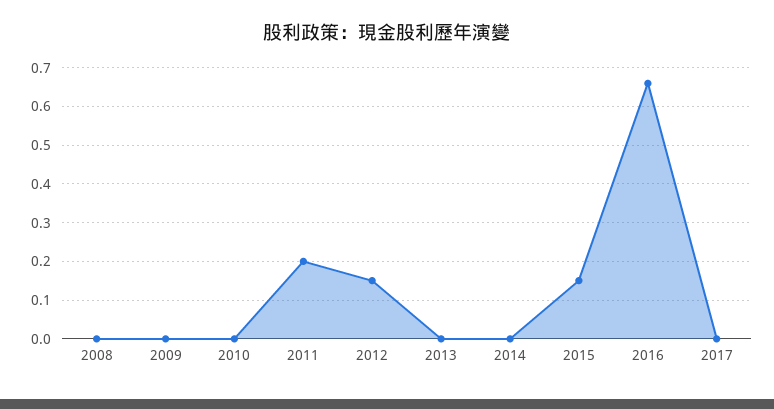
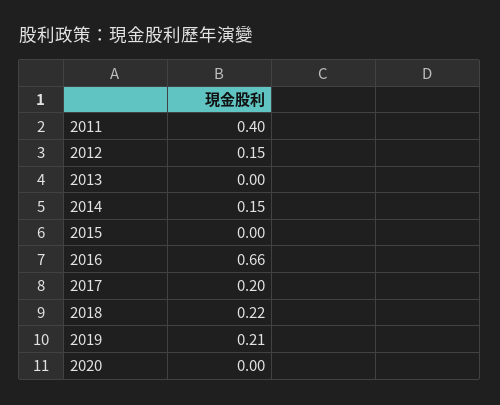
2008: 0 -> none
2009: 0 -> none
2010: 0 -> none
2011: 0.2 -> 0.4
2014: 0 -> 0.15
2015: 0.15 -> 0
2017: 0 -> 0.2
2018: none -> 0.22
2019: none -> 0.21
2020: none -> 0

